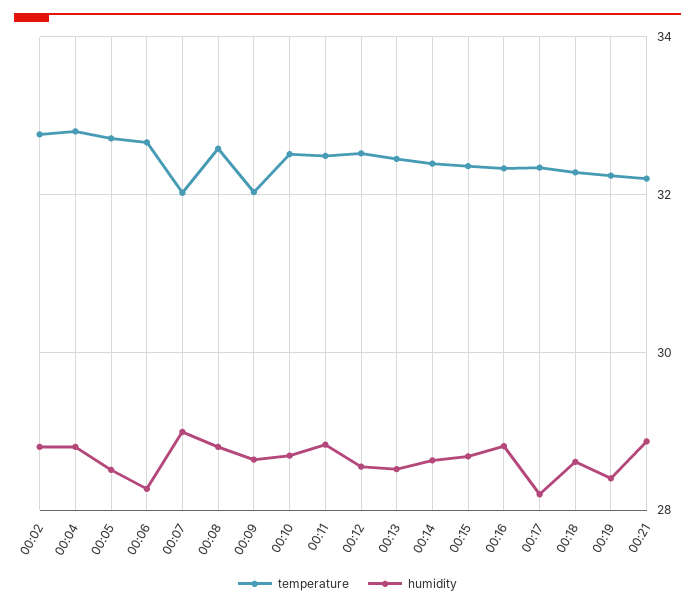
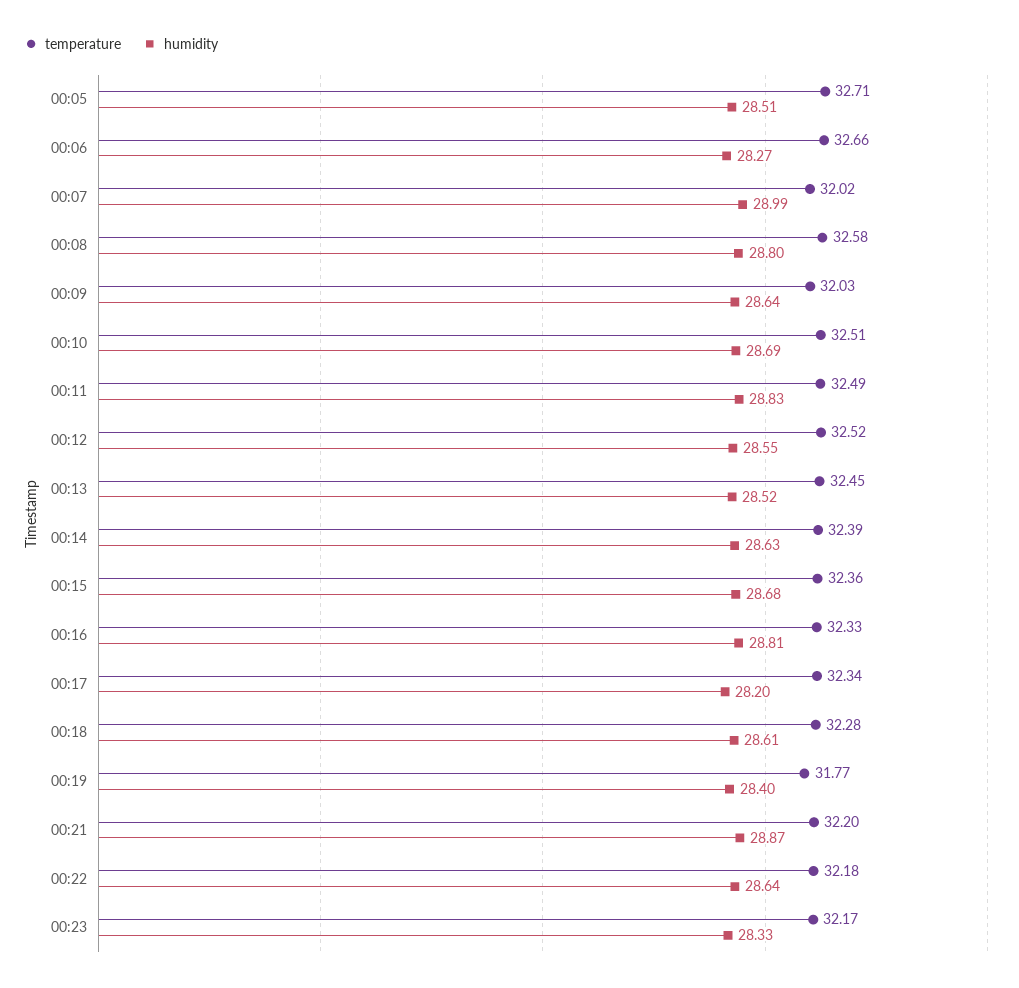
temperature, 00:02: 32.8 -> none
humidity, 00:02: 28.8 -> none
temperature, 00:04: 32.8 -> none
humidity, 00:04: 28.8 -> none
temperature, 00:19: 32.2 -> 31.77
temperature, 00:22: none -> 32.18
humidity, 00:22: none -> 28.64
temperature, 00:23: none -> 32.17
humidity, 00:23: none -> 28.33

